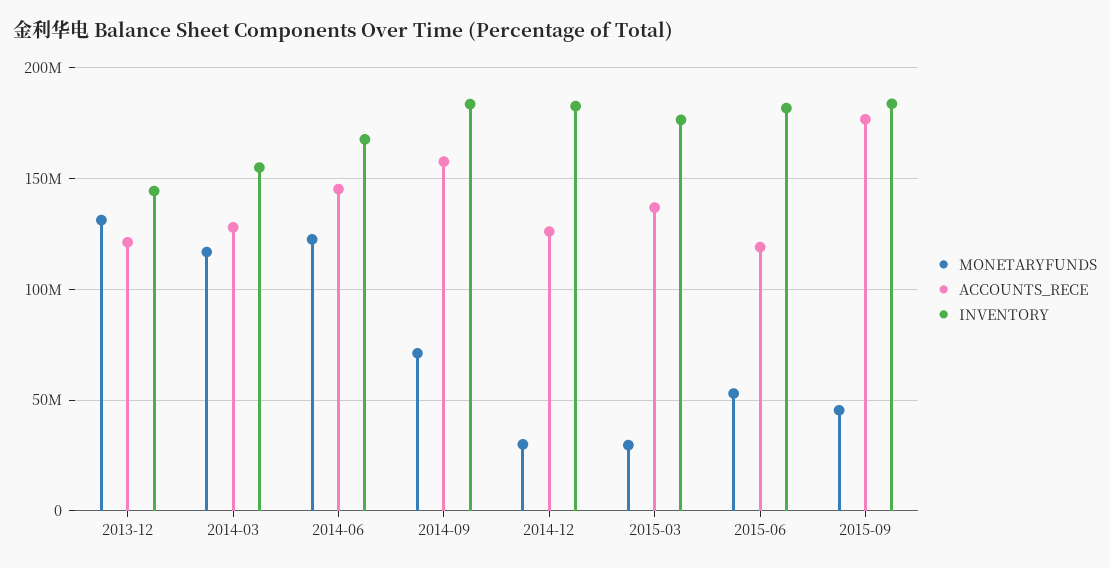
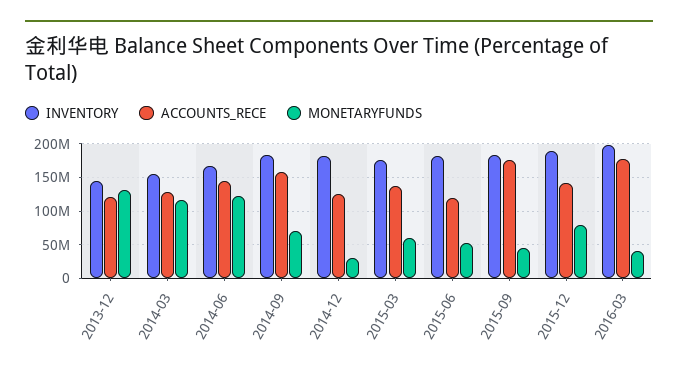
MONETARYFUNDS, 2015-03: 30000000 -> 60000000
INVENTORY, 2015-12: none -> 190000000
ACCOUNTS_RECE, 2015-12: none -> 140000000
MONETARYFUNDS, 2015-12: none -> 80000000
INVENTORY, 2016-03: none -> 200000000
ACCOUNTS_RECE, 2016-03: none -> 180000000
MONETARYFUNDS, 2016-03: none -> 40000000

